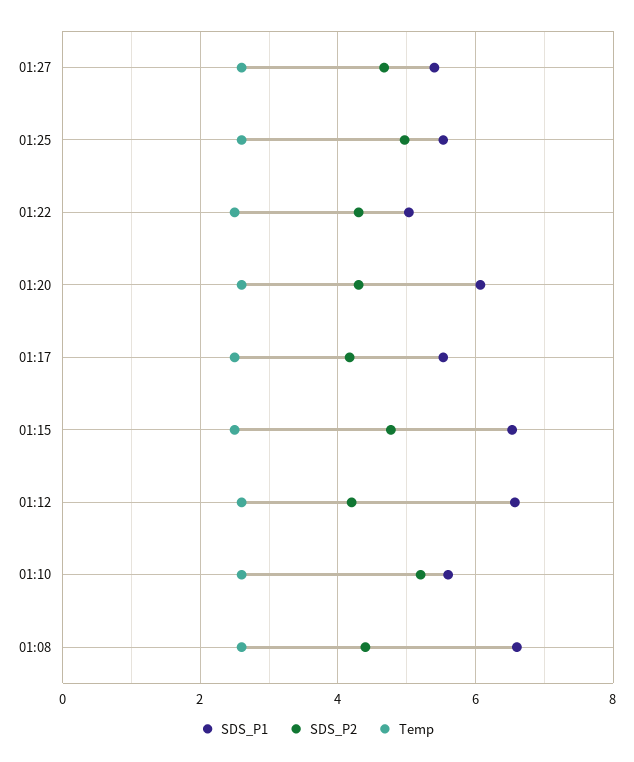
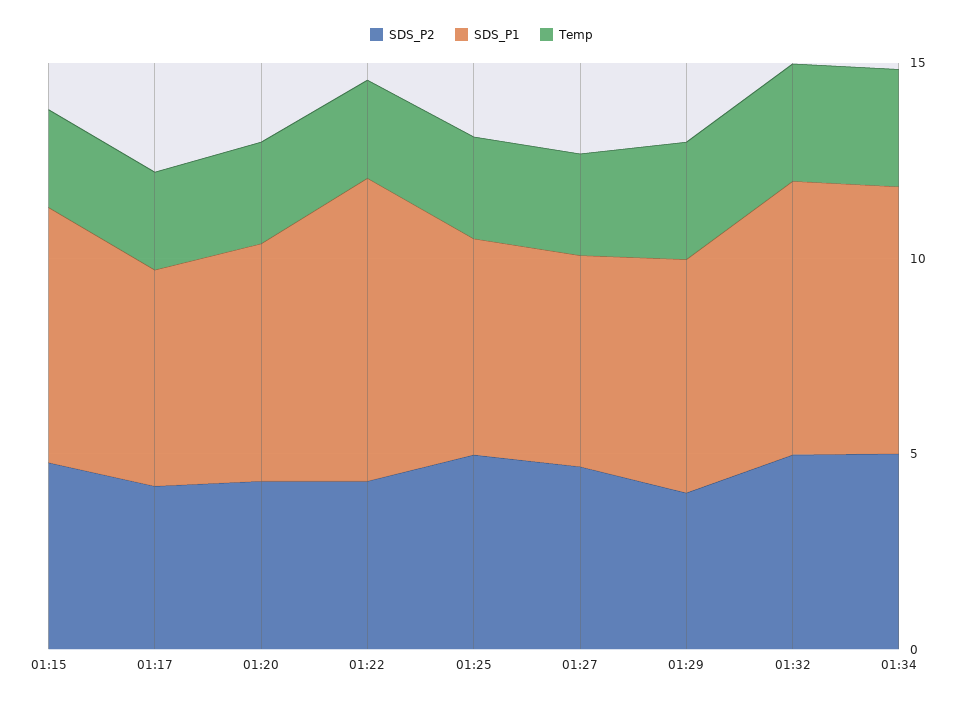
SDS_P1, 01:22: 5 -> 8
SDS_P1, 01:12: 6.6 -> none
SDS_P2, 01:12: 4.2 -> none
Temp, 01:12: 2.6 -> none
SDS_P1, 01:10: 5.6 -> none
SDS_P2, 01:10: 5.2 -> none
Temp, 01:10: 2.6 -> none
SDS_P1, 01:08: 6.6 -> none
SDS_P2, 01:08: 4.4 -> none
Temp, 01:08: 2.6 -> none
SDS_P2, 01:29: none -> 4
SDS_P1, 01:29: none -> 6
Temp, 01:29: none -> 3
SDS_P2, 01:32: none -> 5
SDS_P1, 01:32: none -> 7
Temp, 01:32: none -> 3
SDS_P2, 01:34: none -> 5
SDS_P1, 01:34: none -> 7
Temp, 01:34: none -> 3

